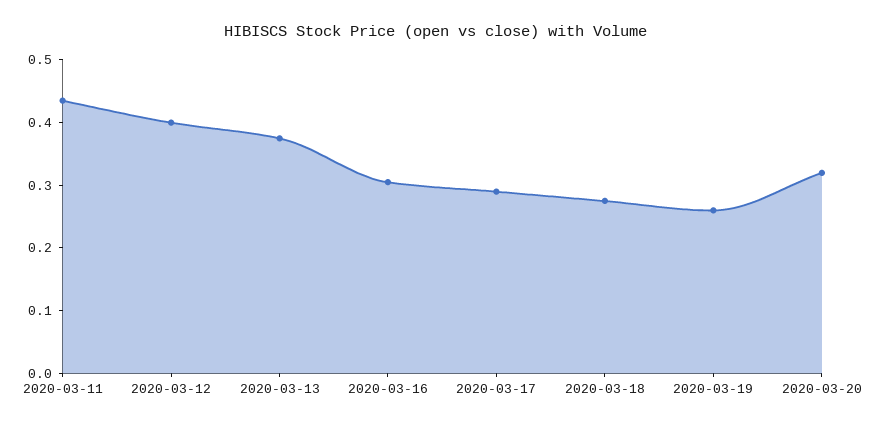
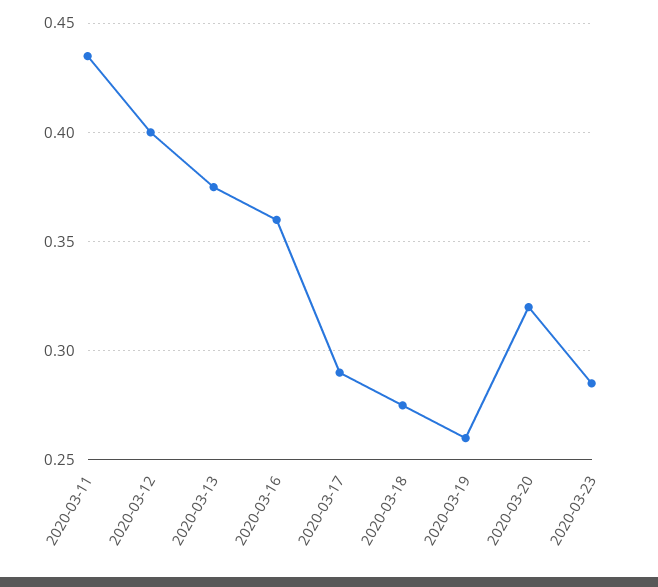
2020-03-16: 0.3 -> 0.36
2020-03-23: none -> 0.285

